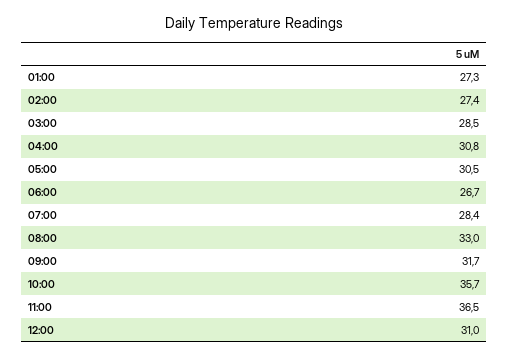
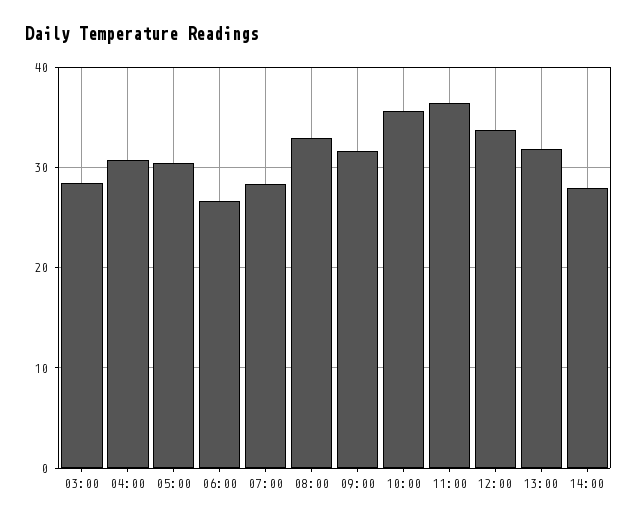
01:00: 27.3 -> none
02:00: 27.4 -> none
12:00: 31 -> 34
13:00: none -> 32
14:00: none -> 28

